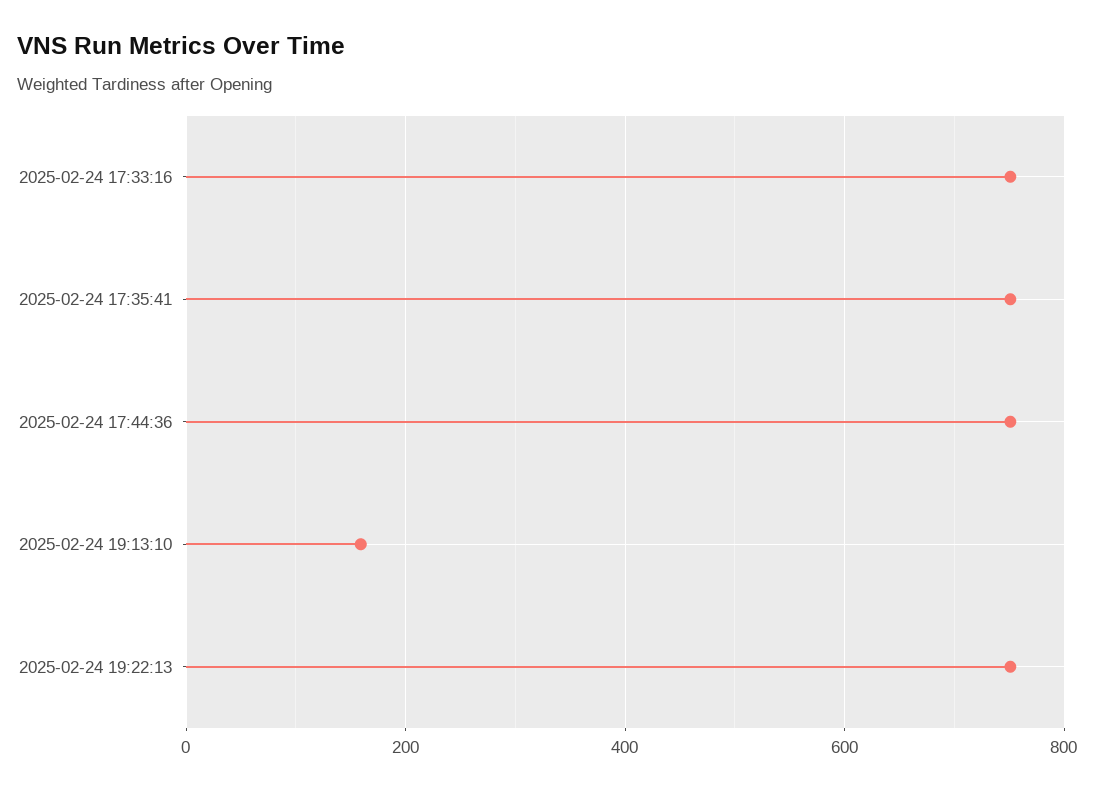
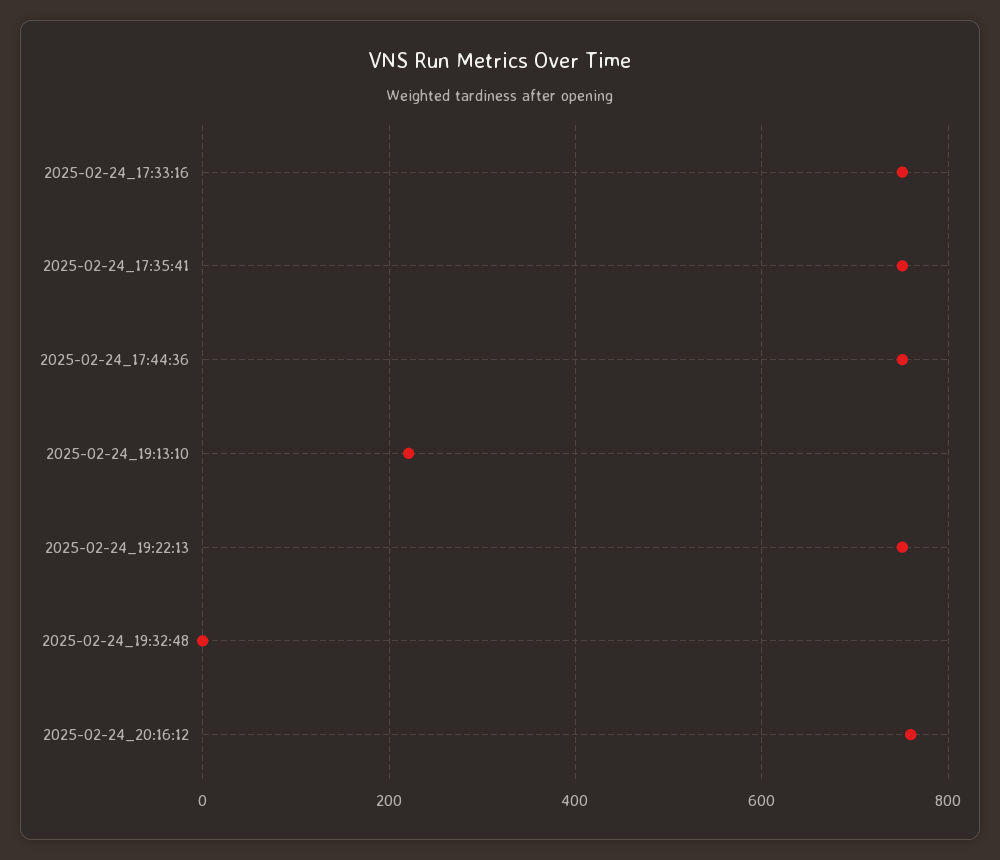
2025-02-24 19:13:10: 160 -> 220
2025-02-24_19:32:48: none -> 0
2025-02-24_20:16:12: none -> 760

